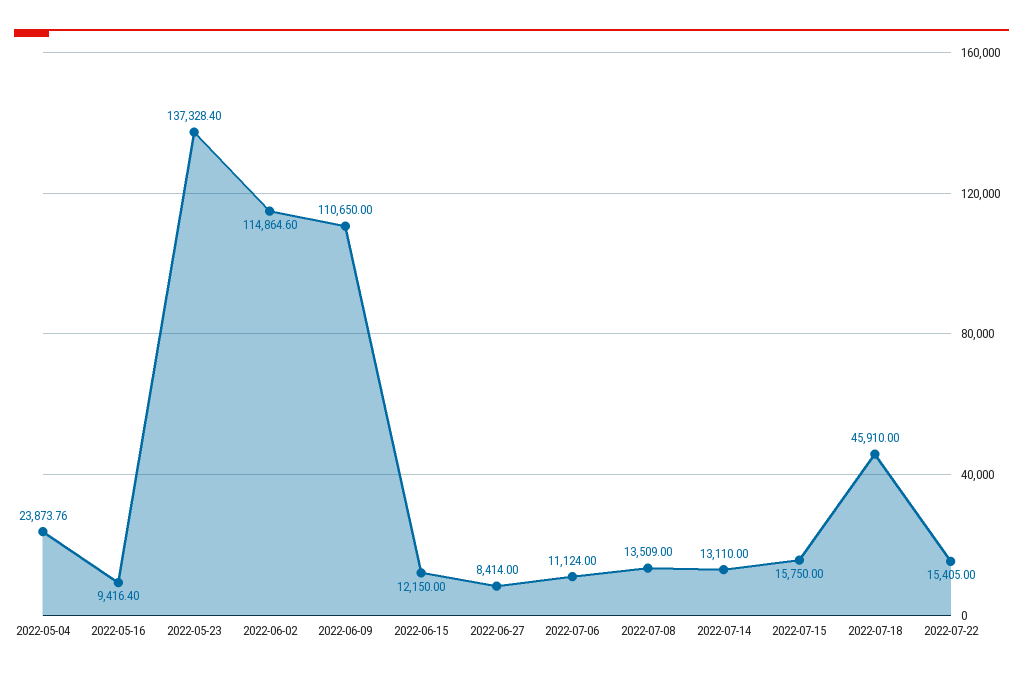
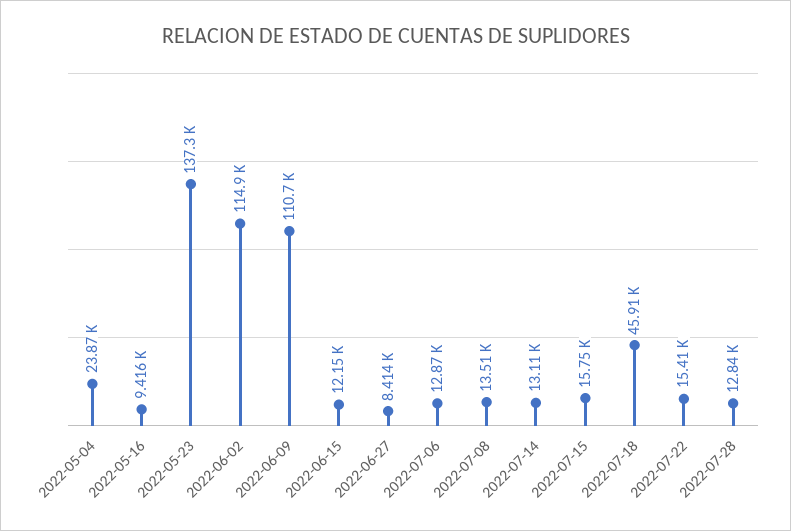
2022-07-06: 11124 -> 12870
2022-07-28: none -> 12840

